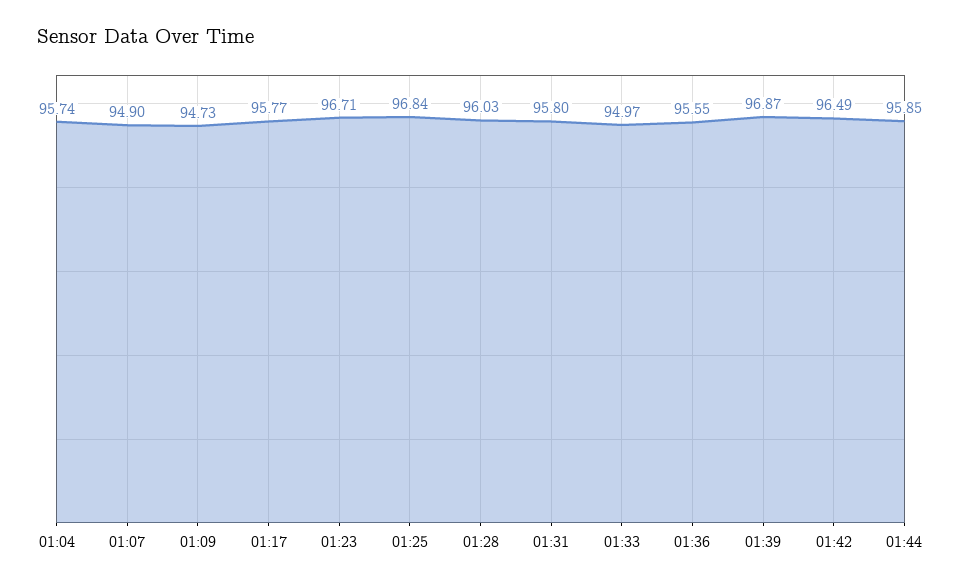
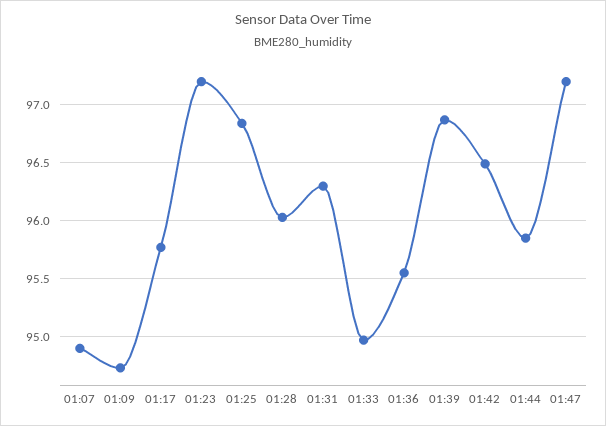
01:04: 95.74 -> none
01:23: 96.71 -> 97.2
01:31: 95.8 -> 96.3
01:47: none -> 97.2

